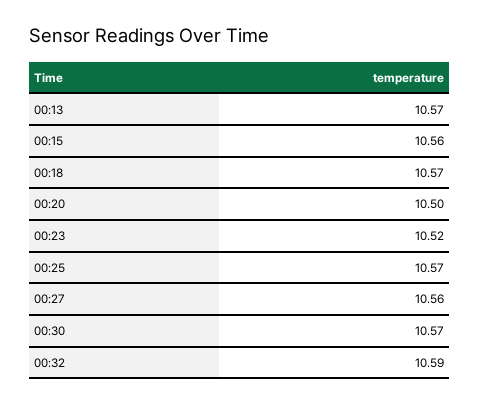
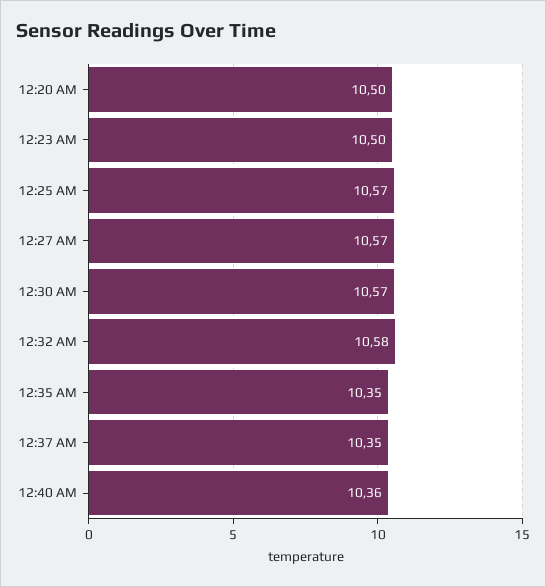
00:13: 10.57 -> none
00:15: 10.56 -> none
00:18: 10.57 -> none
00:23: 10.52 -> 10.5
00:27: 10.56 -> 10.57
00:32: 10.59 -> 10.58
12:35 AM: none -> 10.35
12:37 AM: none -> 10.35
12:40 AM: none -> 10.36

